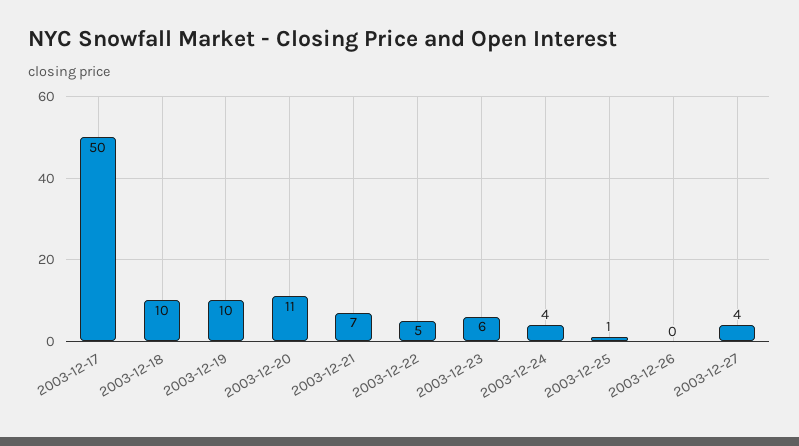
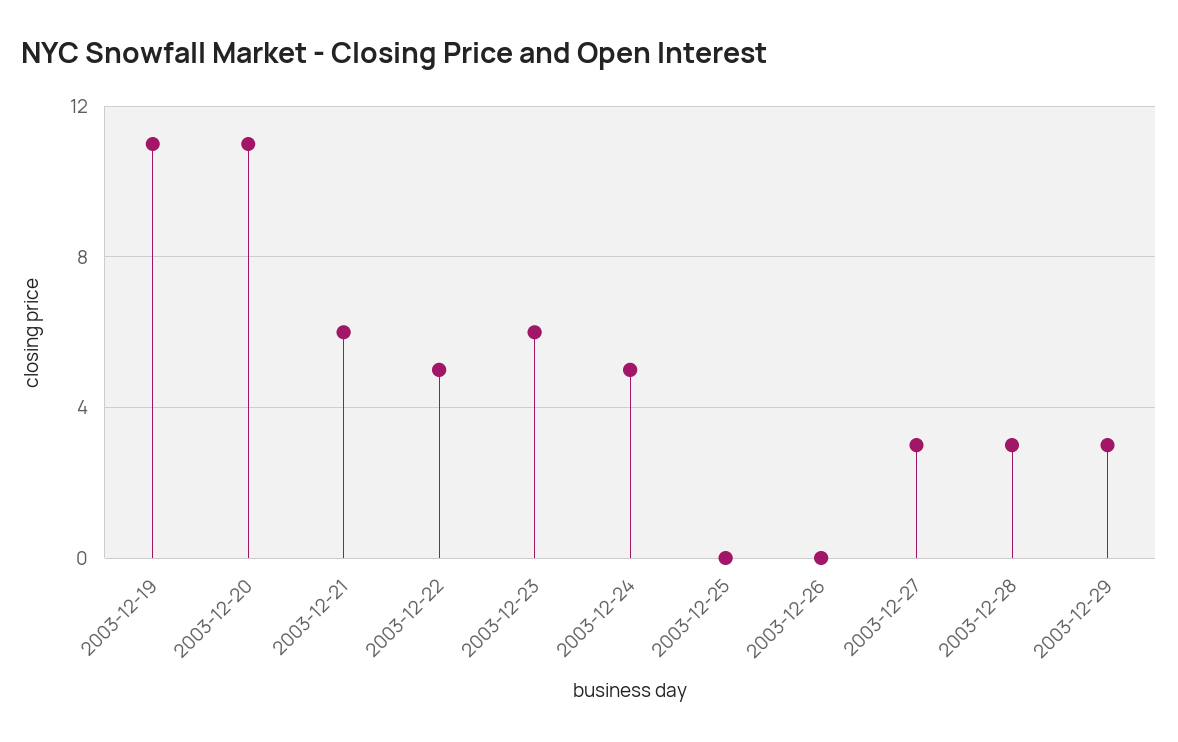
2003-12-17: 50 -> none
2003-12-18: 10 -> none
2003-12-19: 10 -> 11
2003-12-21: 7 -> 6
2003-12-24: 4 -> 5
2003-12-25: 1 -> 0
2003-12-27: 4 -> 3
2003-12-28: none -> 3
2003-12-29: none -> 3

